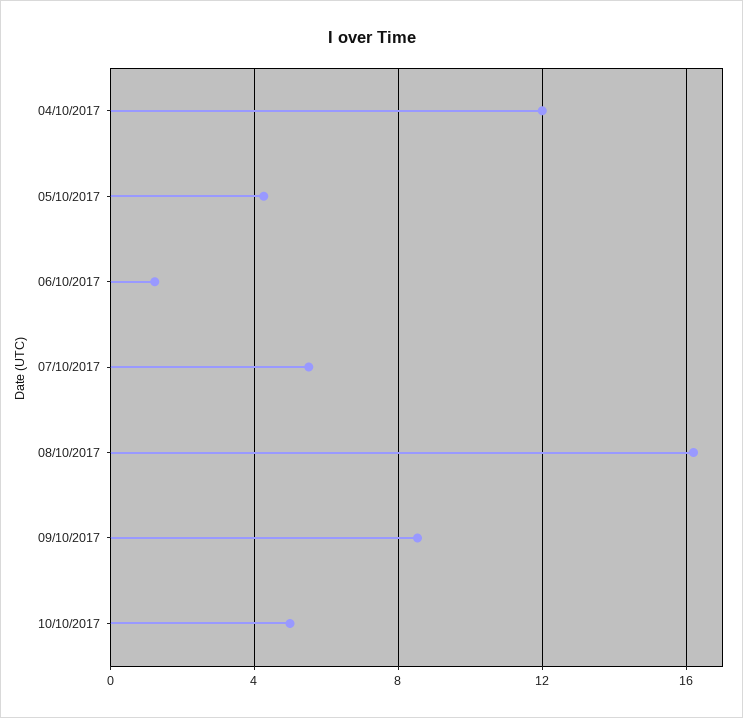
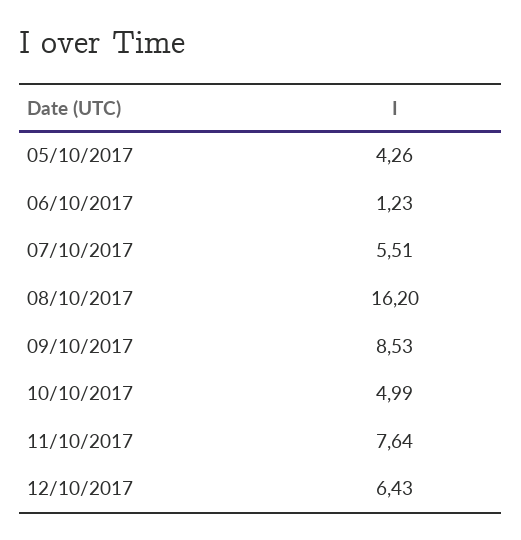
04/10/2017: 12 -> none
11/10/2017: none -> 7.64
12/10/2017: none -> 6.43

